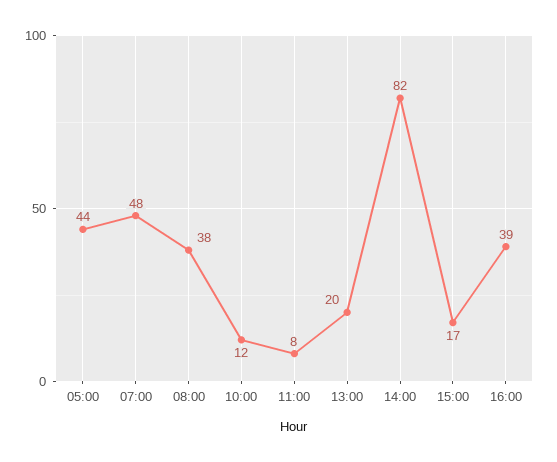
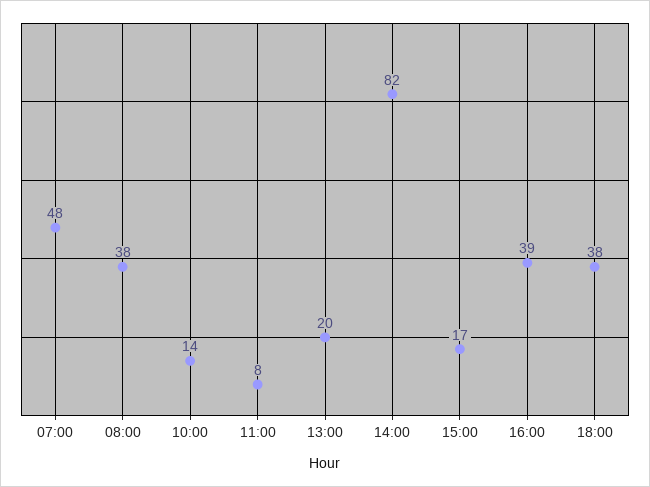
05:00: 44 -> none
10:00: 12 -> 14
18:00: none -> 38

